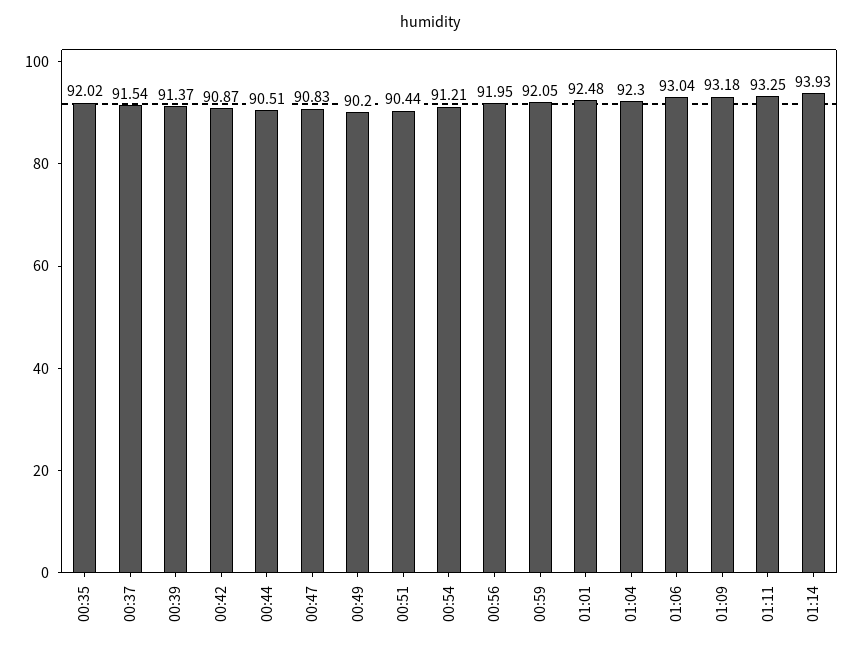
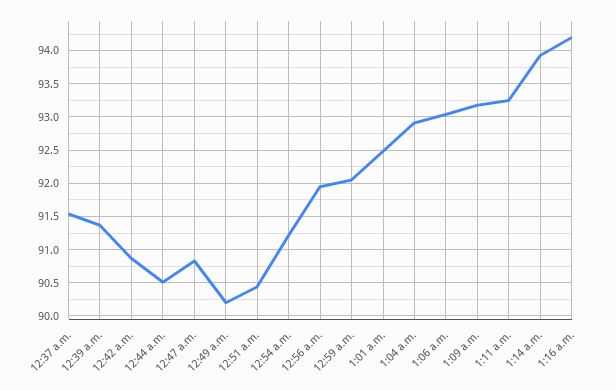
00:35: 92.02 -> none
01:04: 92.3 -> 92.9
1:16 a.m.: none -> 94.2

